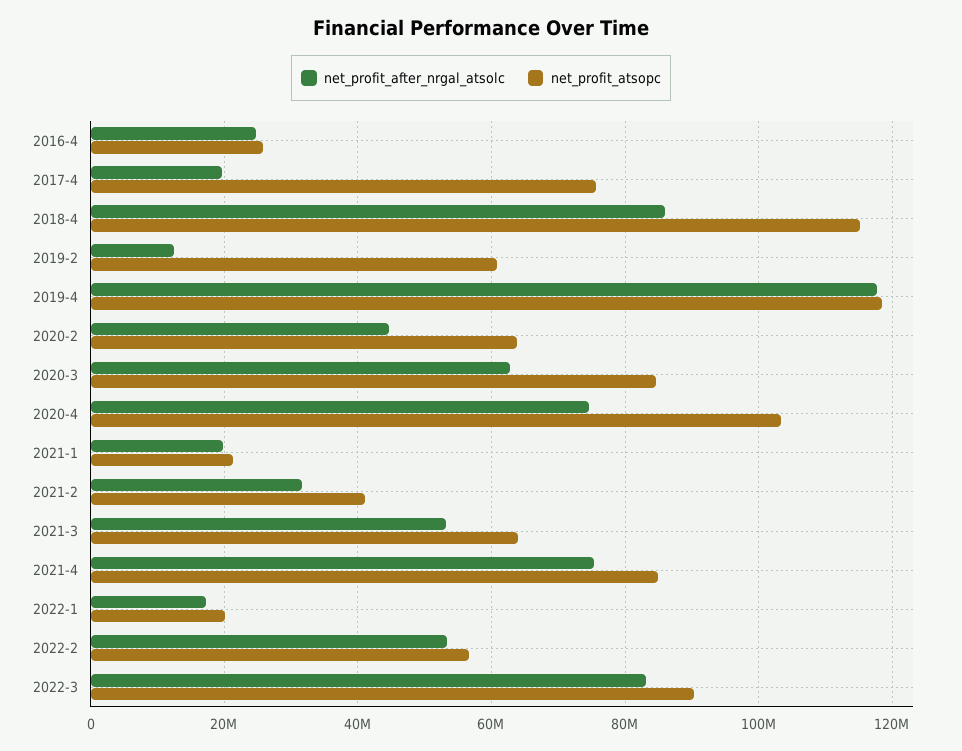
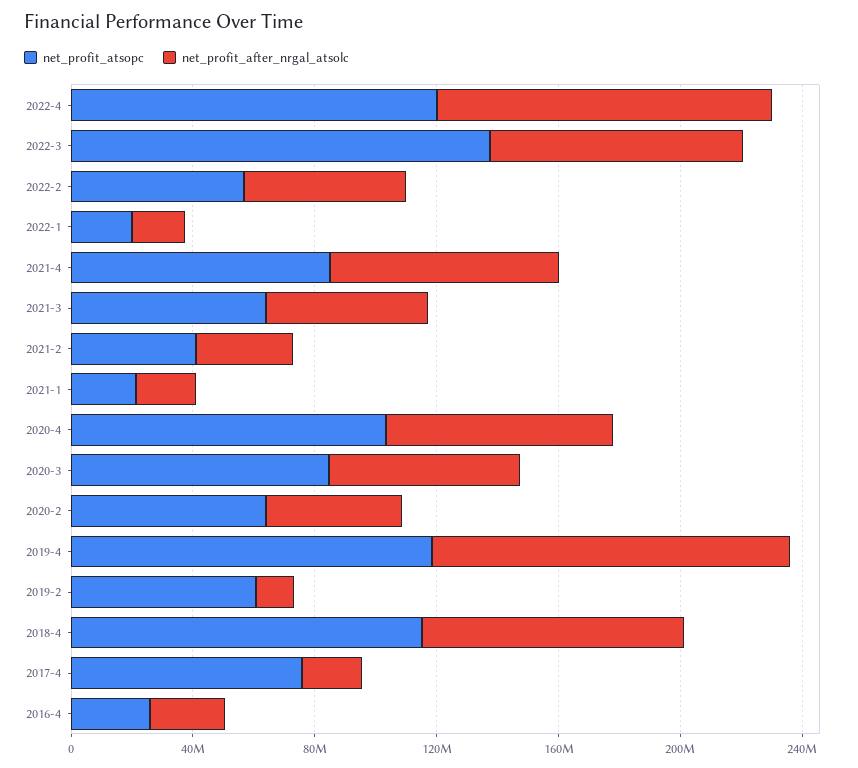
net_profit_atsopc, 2022-3: 90000000 -> 140000000
net_profit_atsopc, 2022-4: none -> 120000000
net_profit_after_nrgal_atsolc, 2022-4: none -> 110000000

